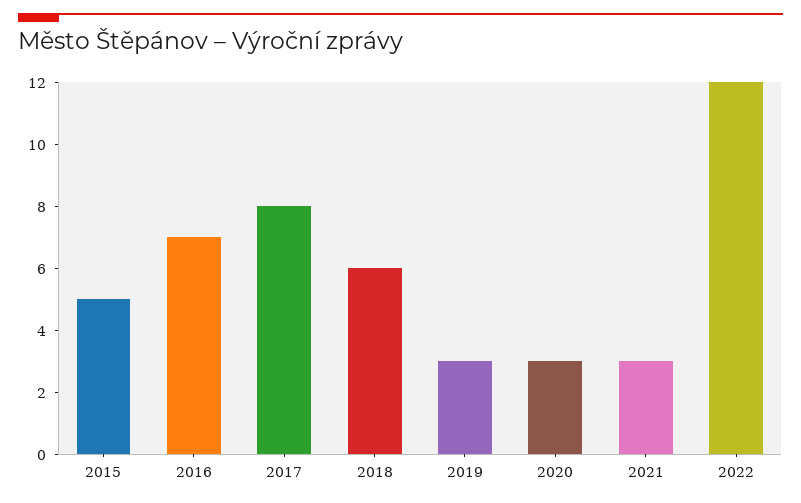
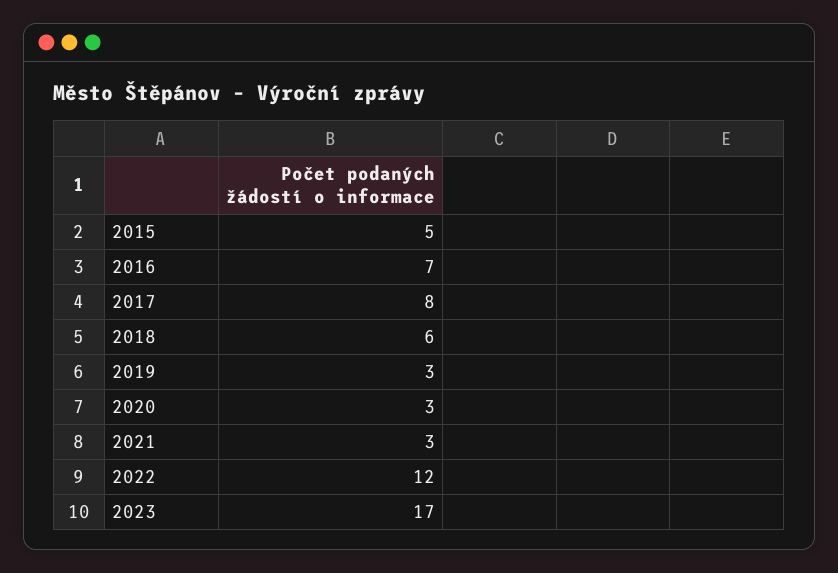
2023: none -> 17

